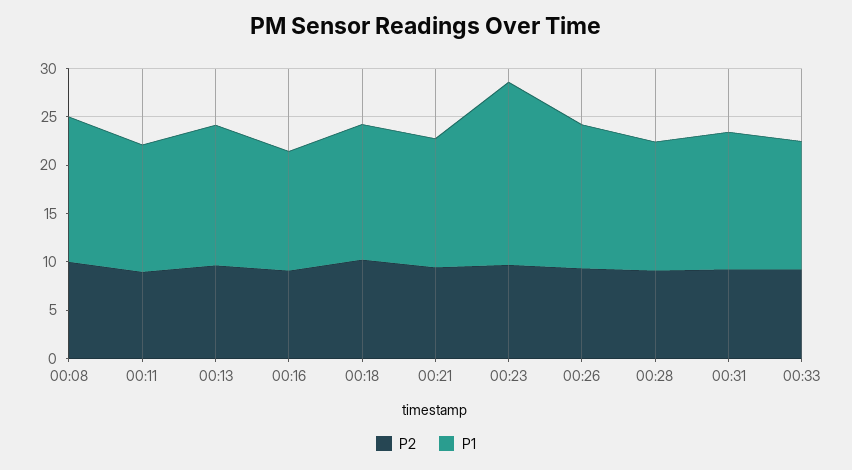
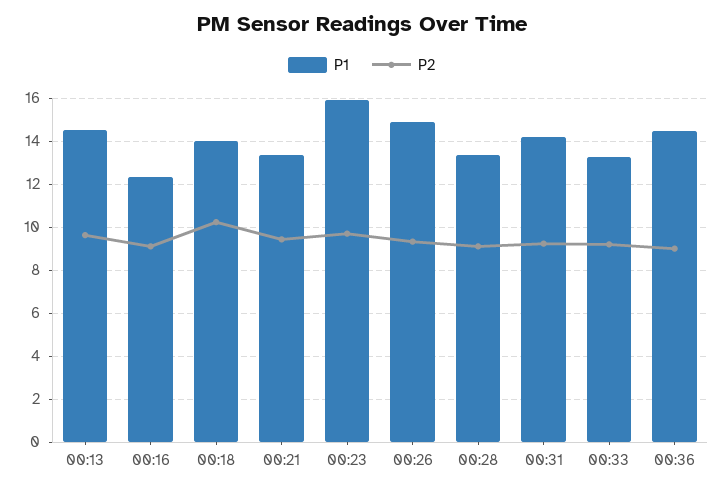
P2, 00:08: 10 -> none
P1, 00:08: 15 -> none
P2, 00:11: 9 -> none
P1, 00:11: 13 -> none
P1, 00:23: 19 -> 16
P1, 00:36: none -> 14.5
P2, 00:36: none -> 9

